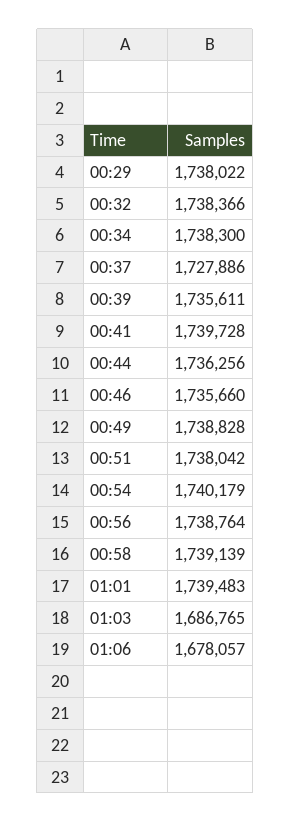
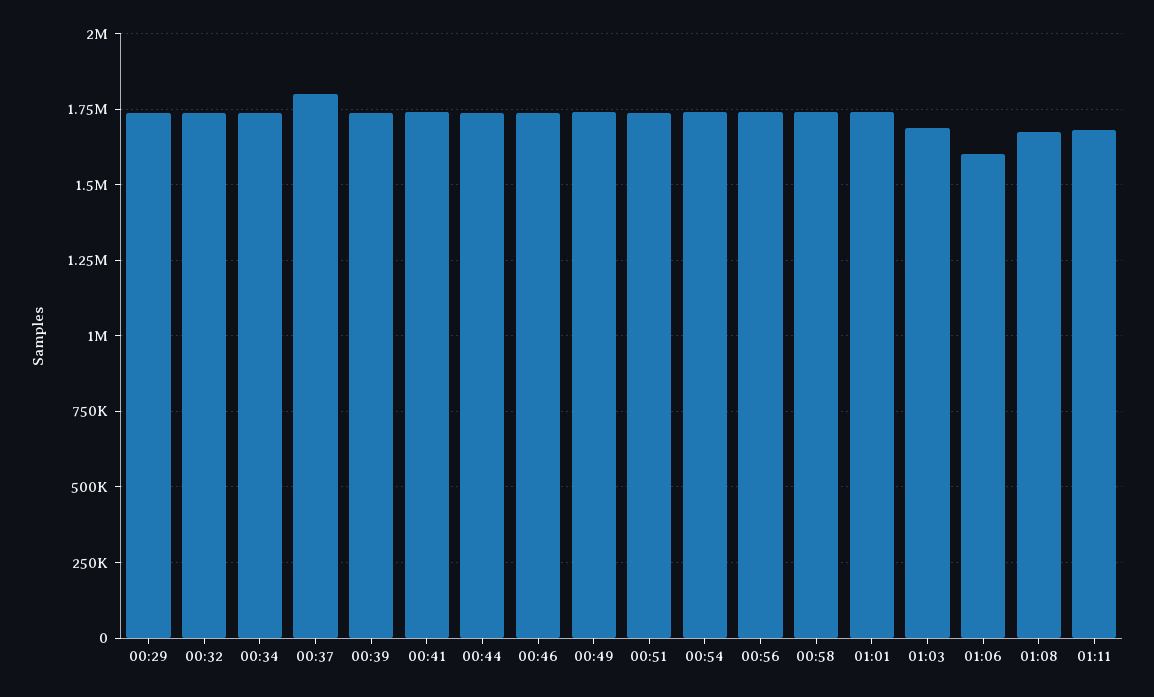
00:37: 1727886 -> 1800000
01:06: 1678057 -> 1600000
01:08: none -> 1675000
01:11: none -> 1675000

